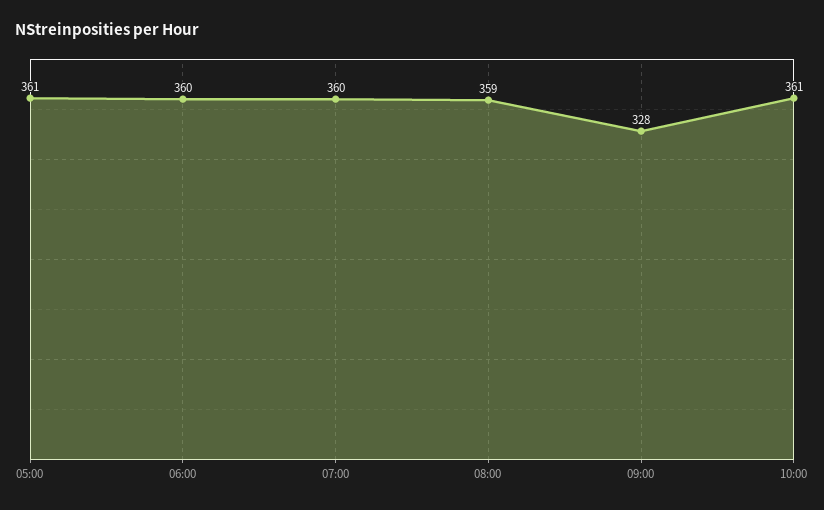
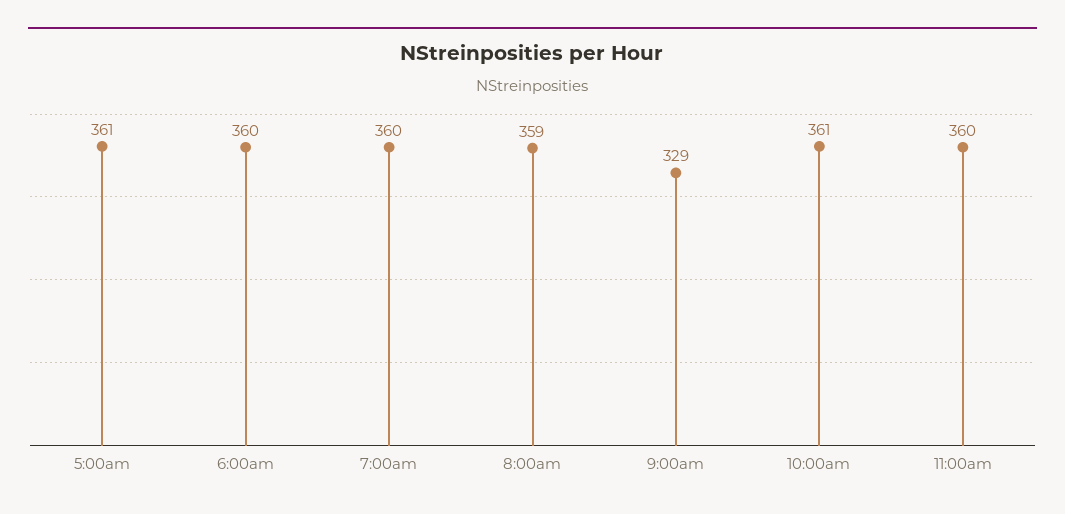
09:00: 328 -> 329
11:00am: none -> 360

